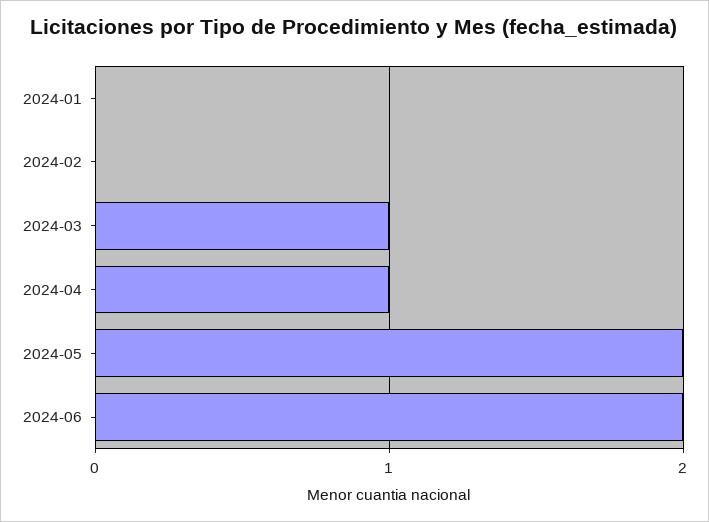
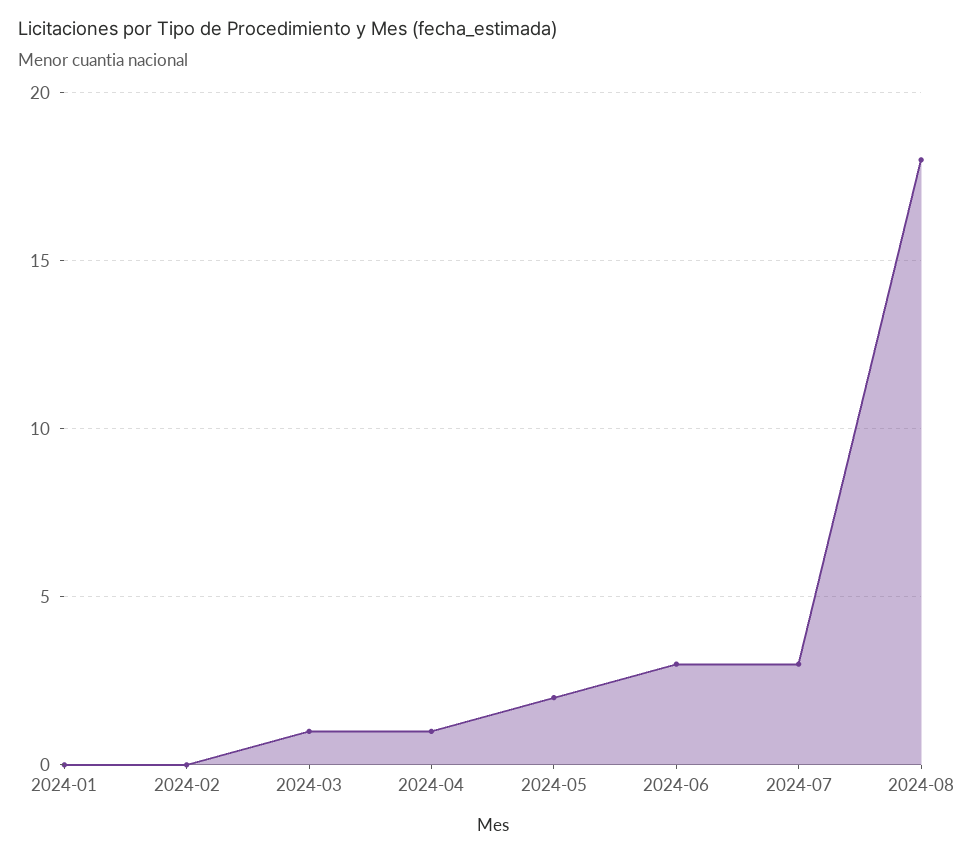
2024-06: 2 -> 3
2024-07: none -> 3
2024-08: none -> 18

